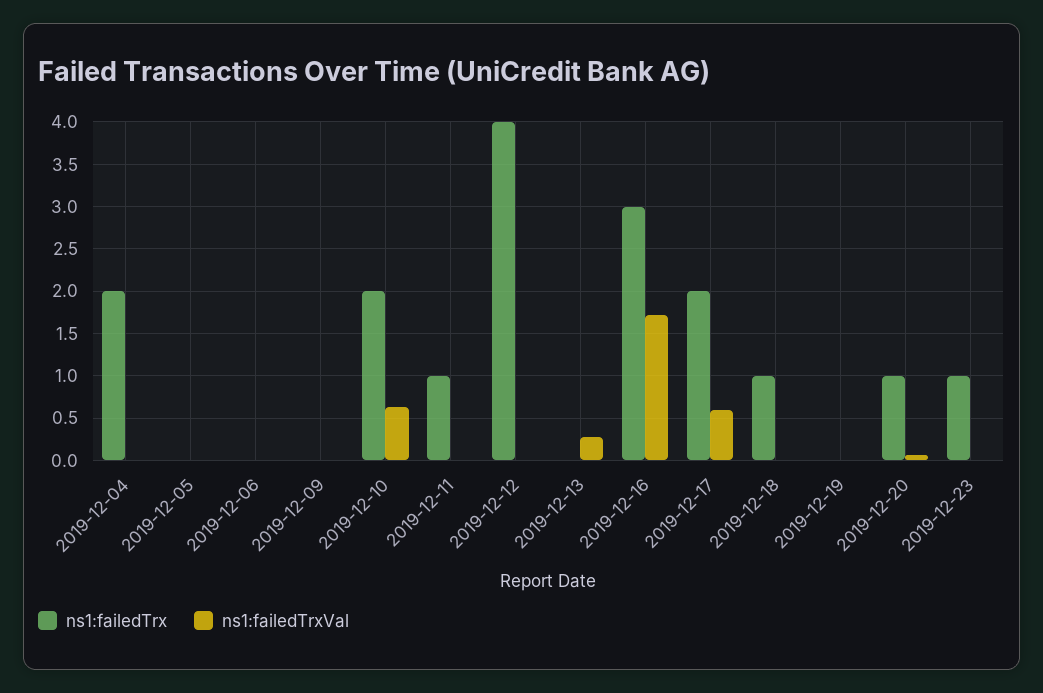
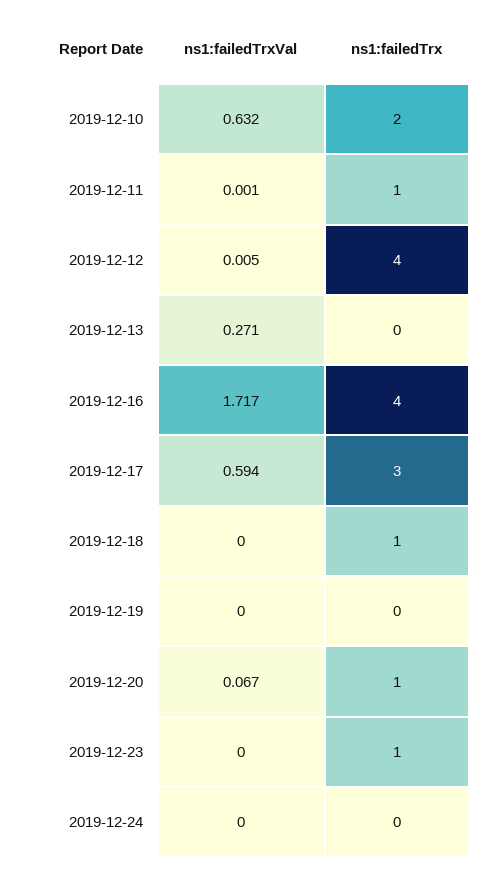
ns1:failedTrx, 2019-12-04: 2 -> none
ns1:failedTrxVal, 2019-12-04: 0 -> none
ns1:failedTrx, 2019-12-05: 0 -> none
ns1:failedTrxVal, 2019-12-05: 0 -> none
ns1:failedTrx, 2019-12-06: 0 -> none
ns1:failedTrxVal, 2019-12-06: 0 -> none
ns1:failedTrx, 2019-12-09: 0 -> none
ns1:failedTrxVal, 2019-12-09: 0 -> none
ns1:failedTrx, 2019-12-16: 3 -> 4
ns1:failedTrx, 2019-12-17: 2 -> 3
ns1:failedTrxVal, 2019-12-24: none -> 0
ns1:failedTrx, 2019-12-24: none -> 0

